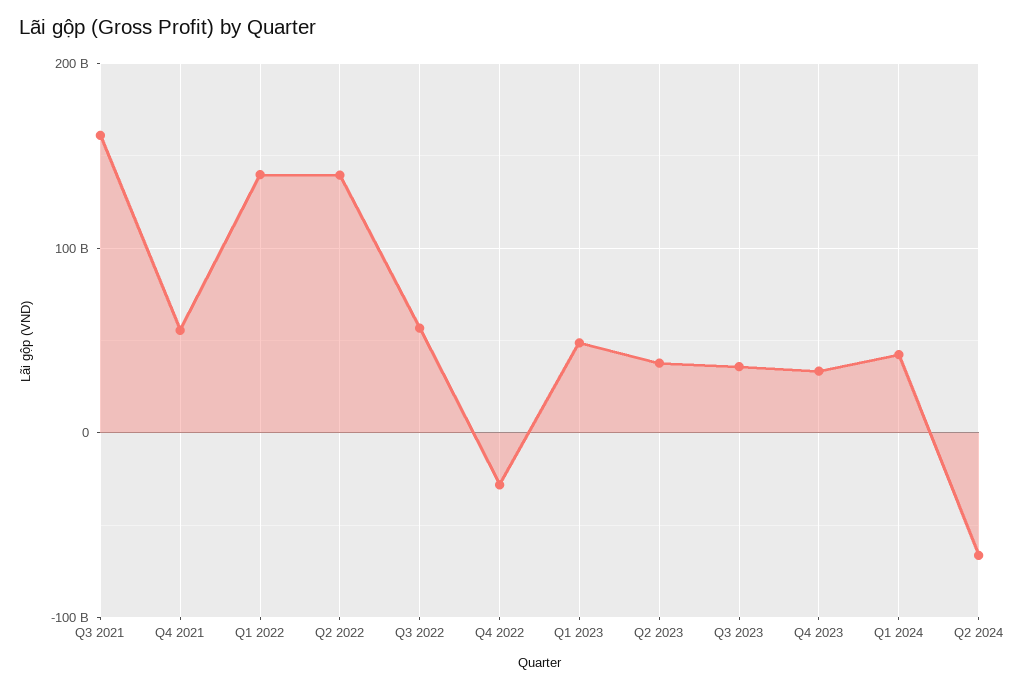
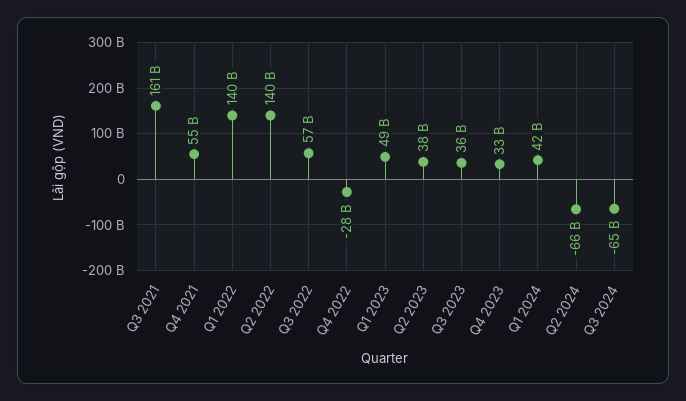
Q3 2024: none -> -65000000000

